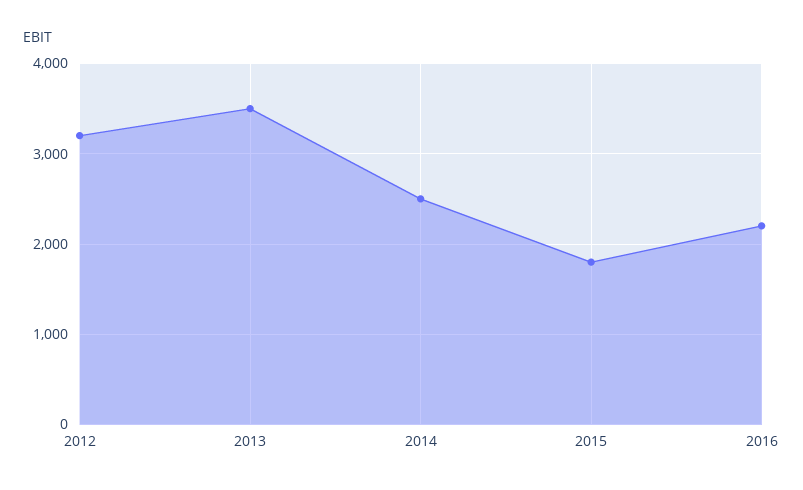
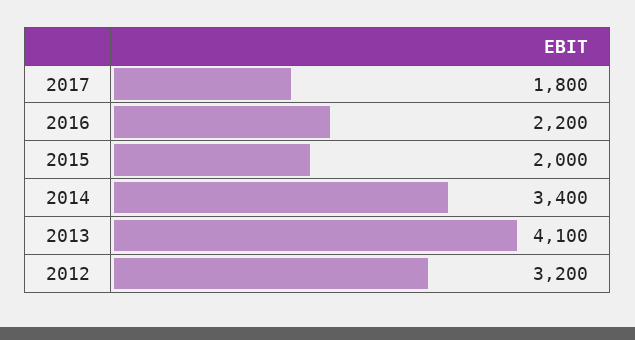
2013: 3500 -> 4100
2014: 2500 -> 3400
2015: 1800 -> 2000
2017: none -> 1800

